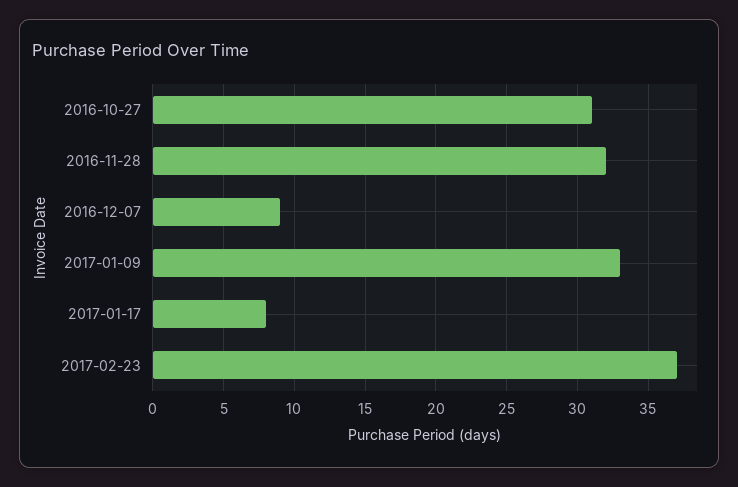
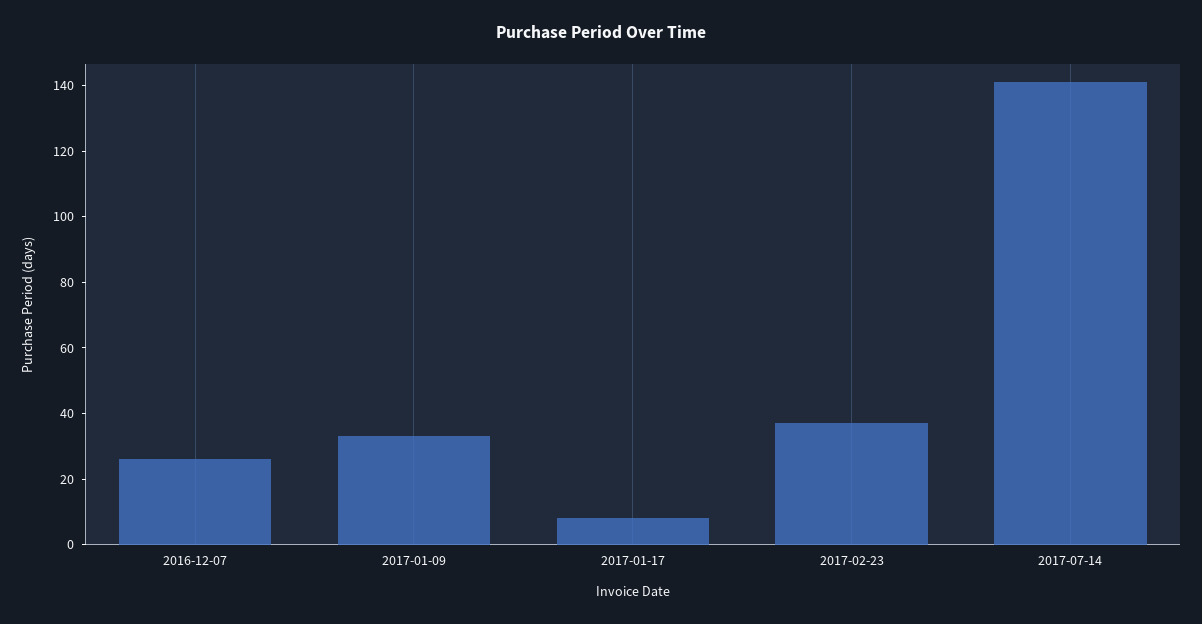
2016-10-27: 31 -> none
2016-11-28: 32 -> none
2016-12-07: 9 -> 25
2017-07-14: none -> 140

